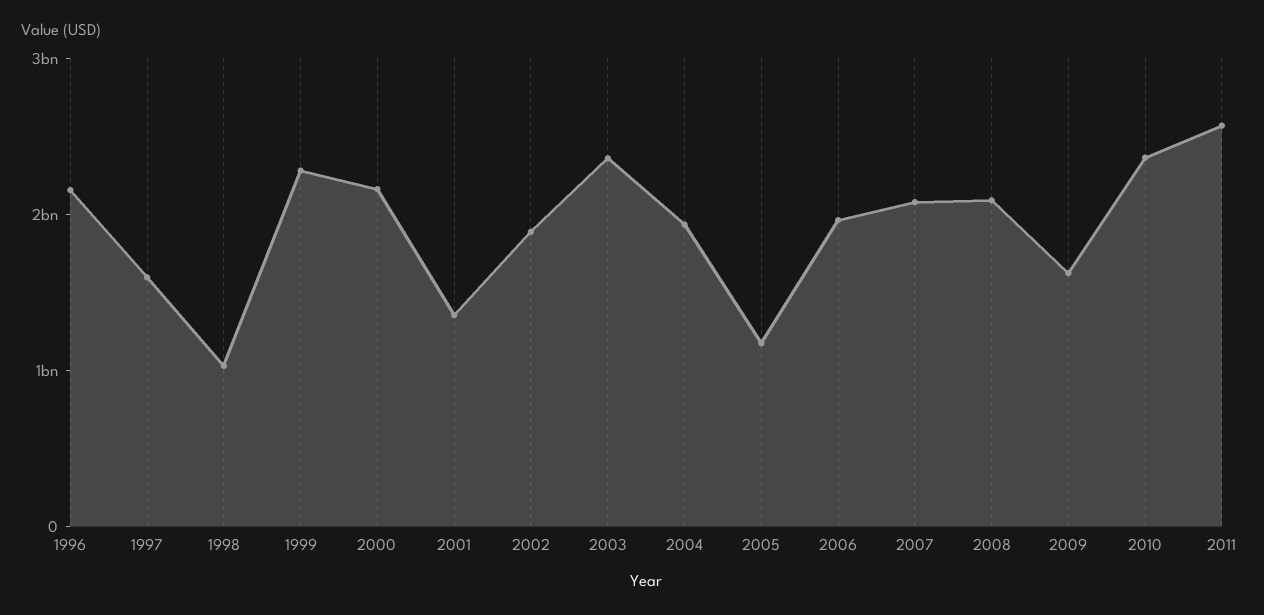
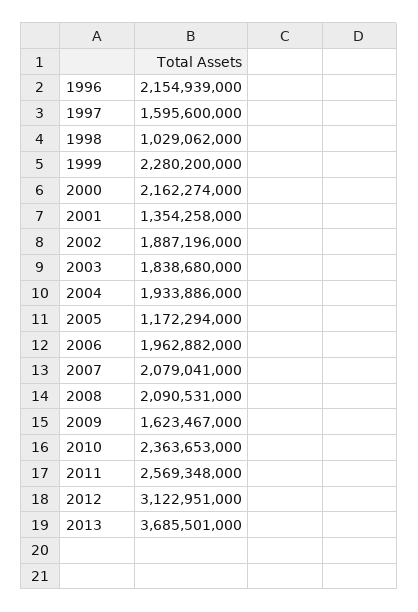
2003: 2400000000 -> 1838680000
2012: none -> 3122951000
2013: none -> 3685501000

